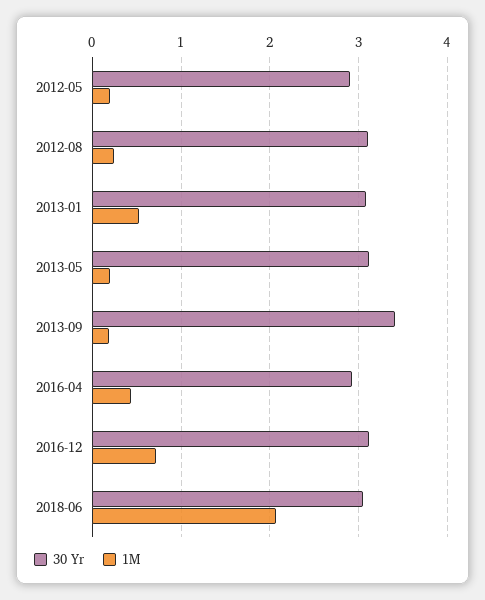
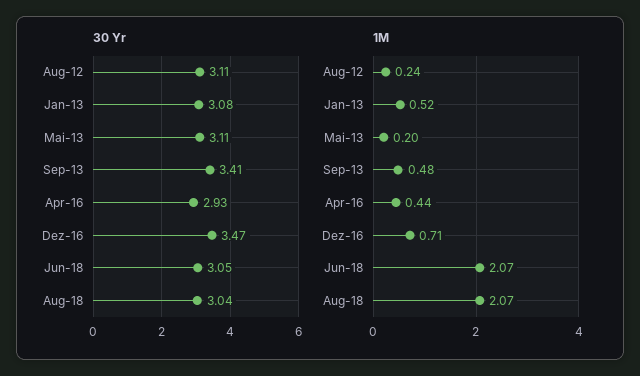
30 Yr, 2012-05: 2.9 -> none
1M, 2012-05: 0.2 -> none
1M, 2013-09: 0.2 -> 0.48
30 Yr, 2016-12: 3.1 -> 3.47
30 Yr, Aug-18: none -> 3.04
1M, Aug-18: none -> 2.07

